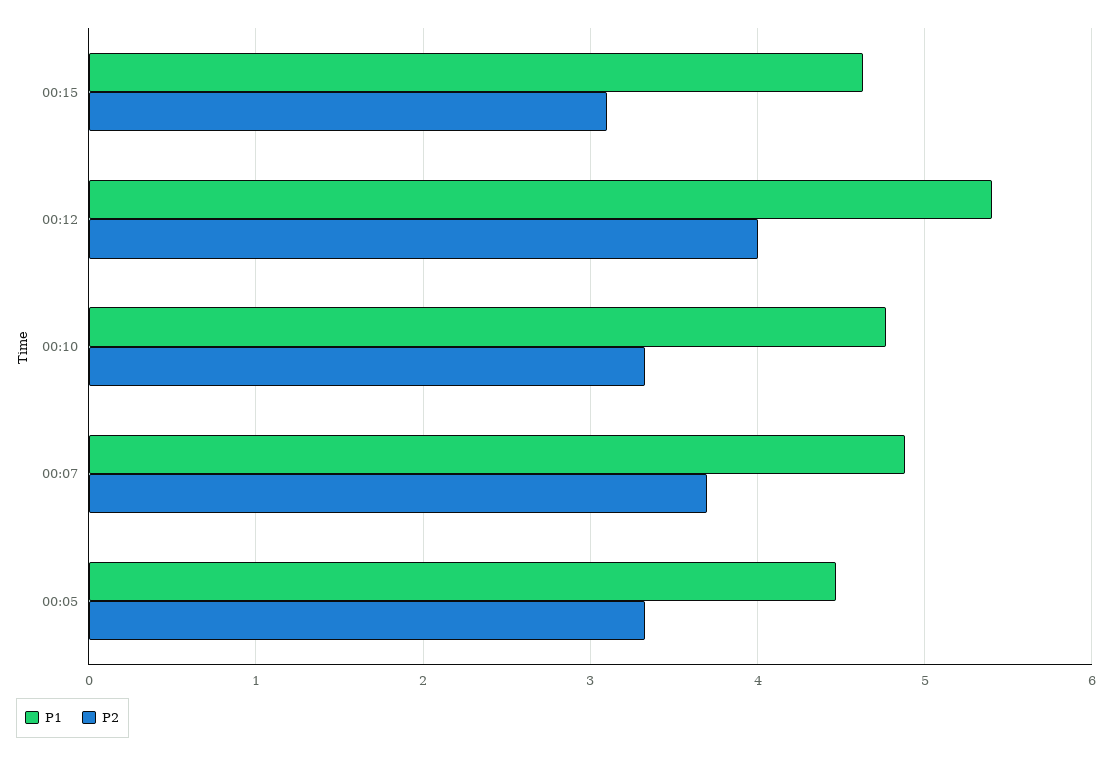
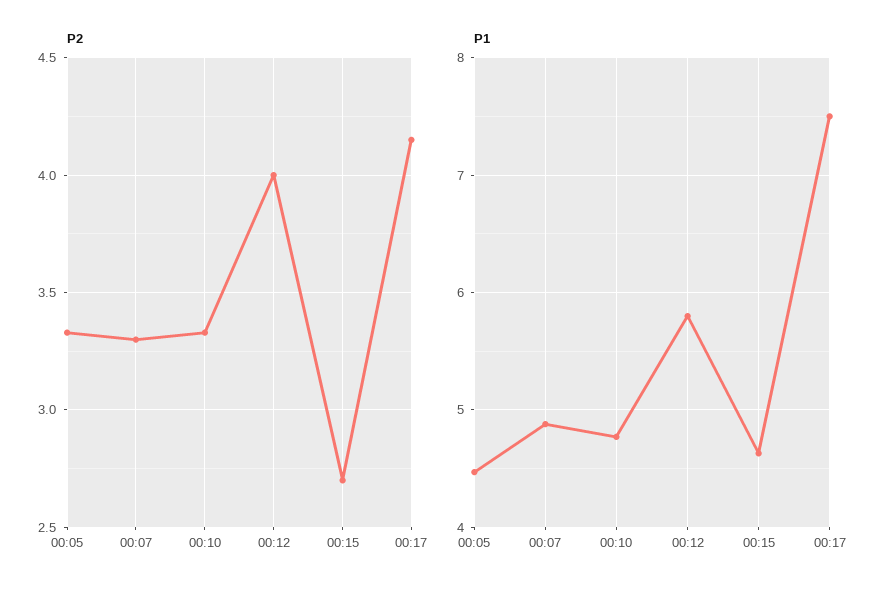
P2, 00:15: 3.1 -> 2.7
P1, 00:12: 5.4 -> 5.8
P2, 00:07: 3.7 -> 3.3
P2, 00:17: none -> 4.15
P1, 00:17: none -> 7.5

